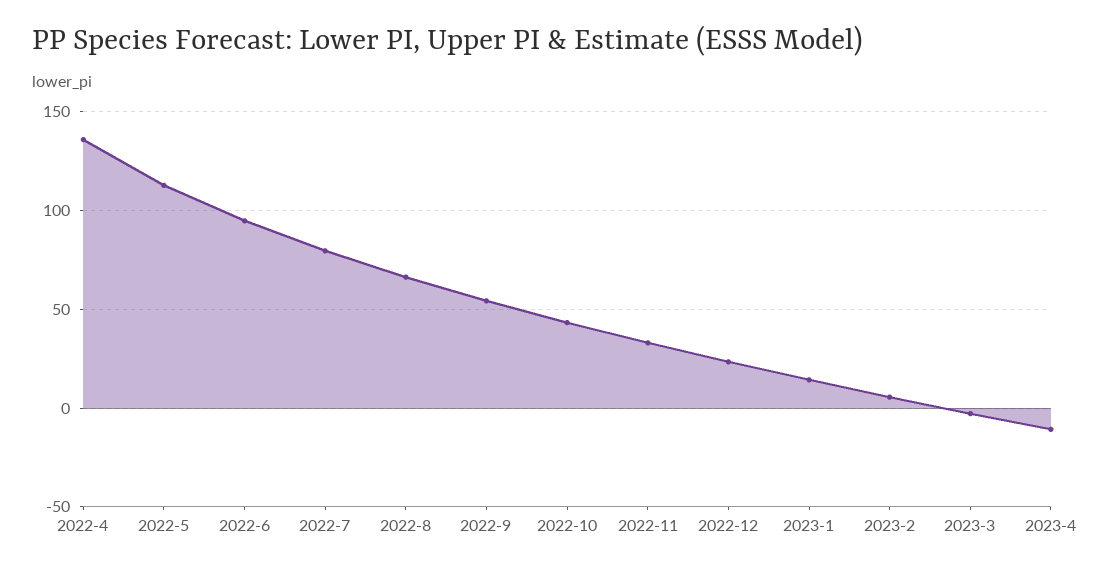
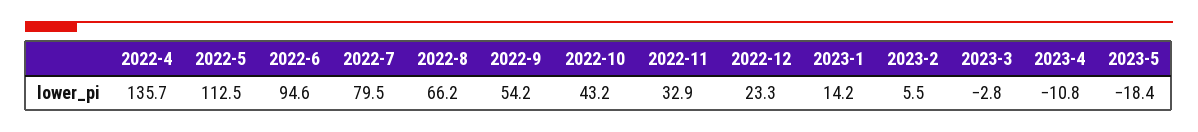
2023-5: none -> -18.4

